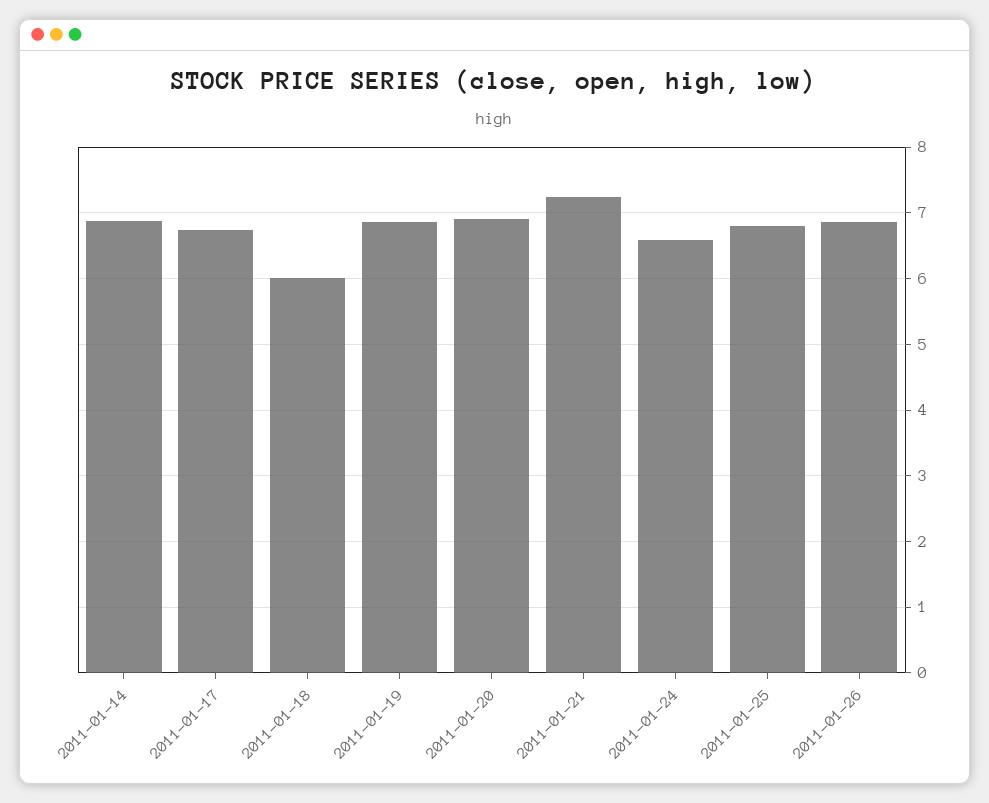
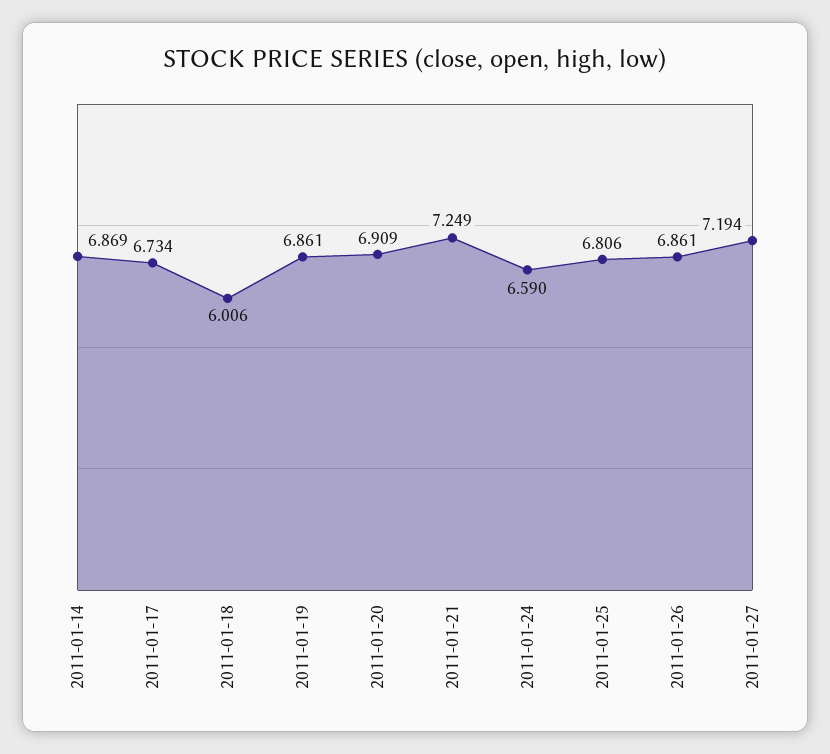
2011-01-27: none -> 7.194

